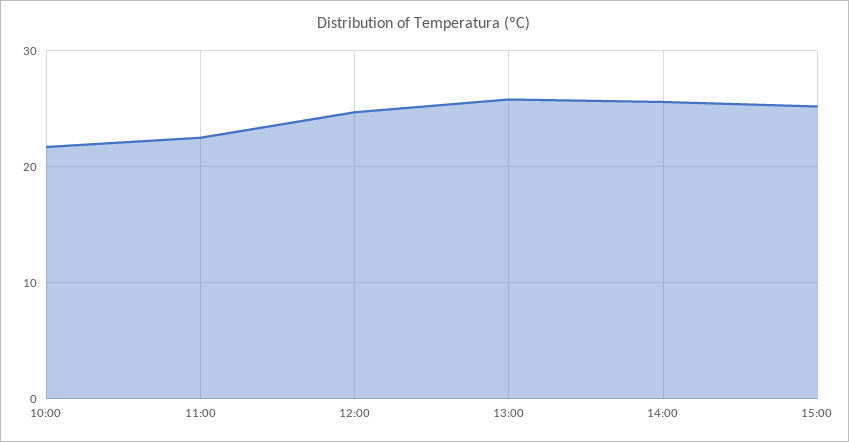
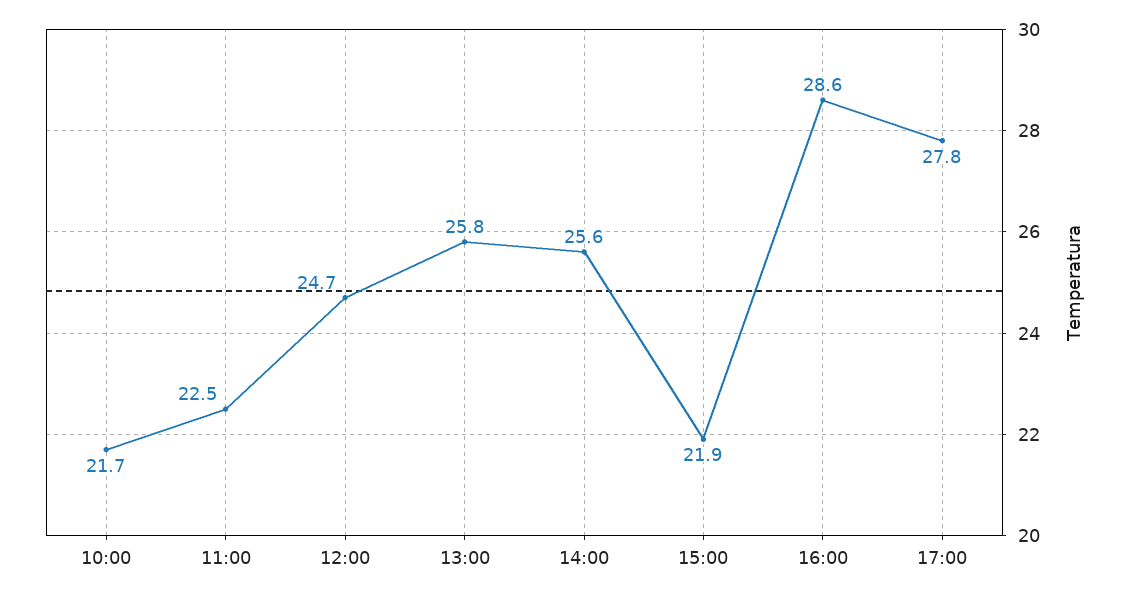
15:00: 25 -> 21.9
16:00: none -> 28.6
17:00: none -> 27.8

